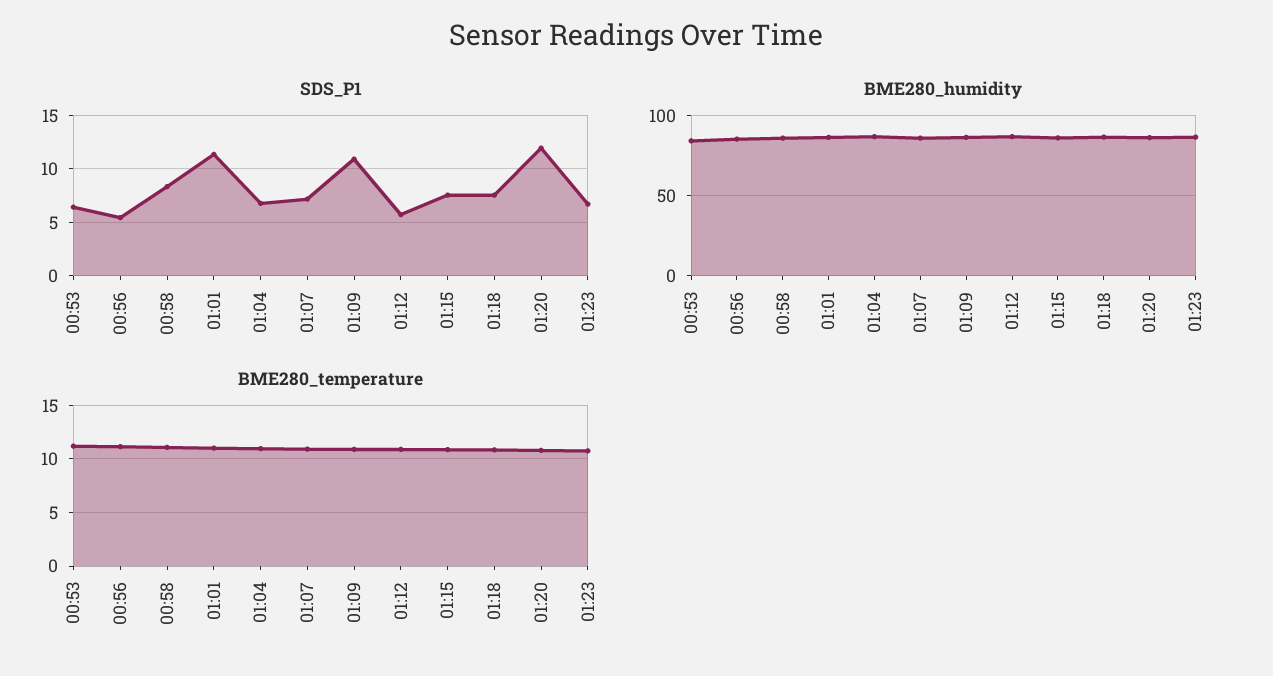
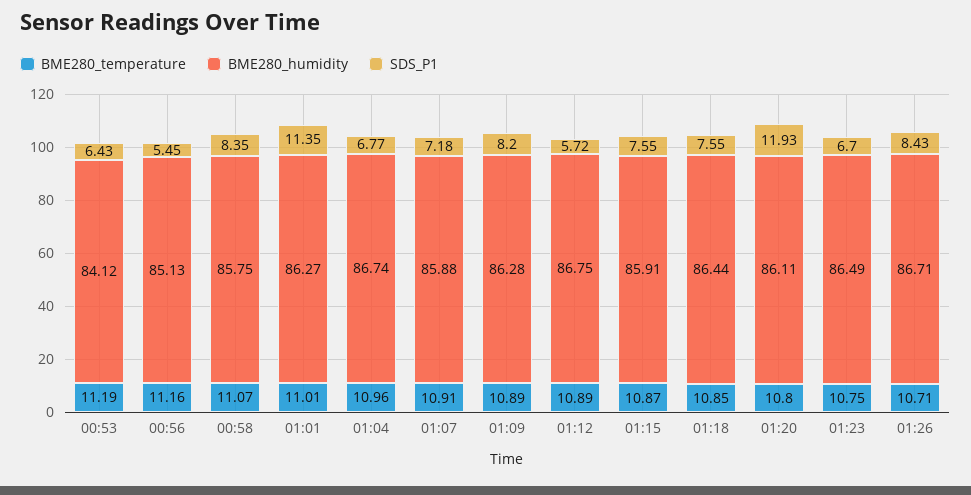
SDS_P1, 01:09: 11 -> 8.2
BME280_temperature, 01:26: none -> 10.71
BME280_humidity, 01:26: none -> 86.71
SDS_P1, 01:26: none -> 8.43

